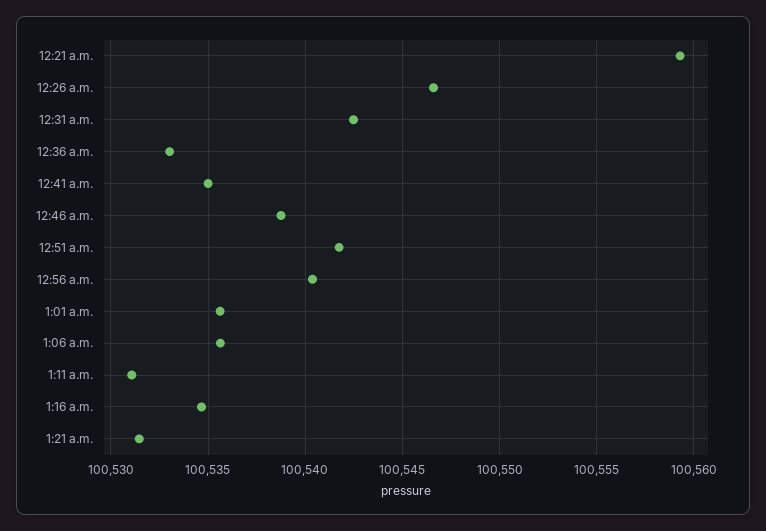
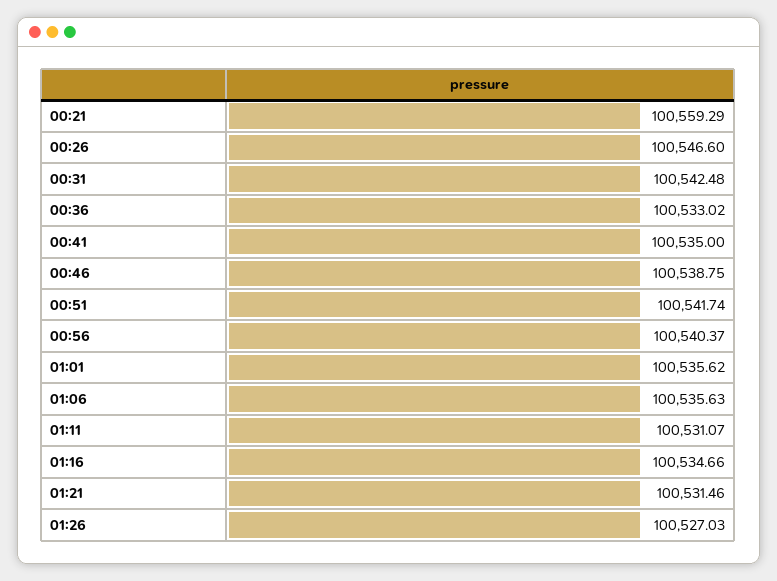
01:26: none -> 100527.03

